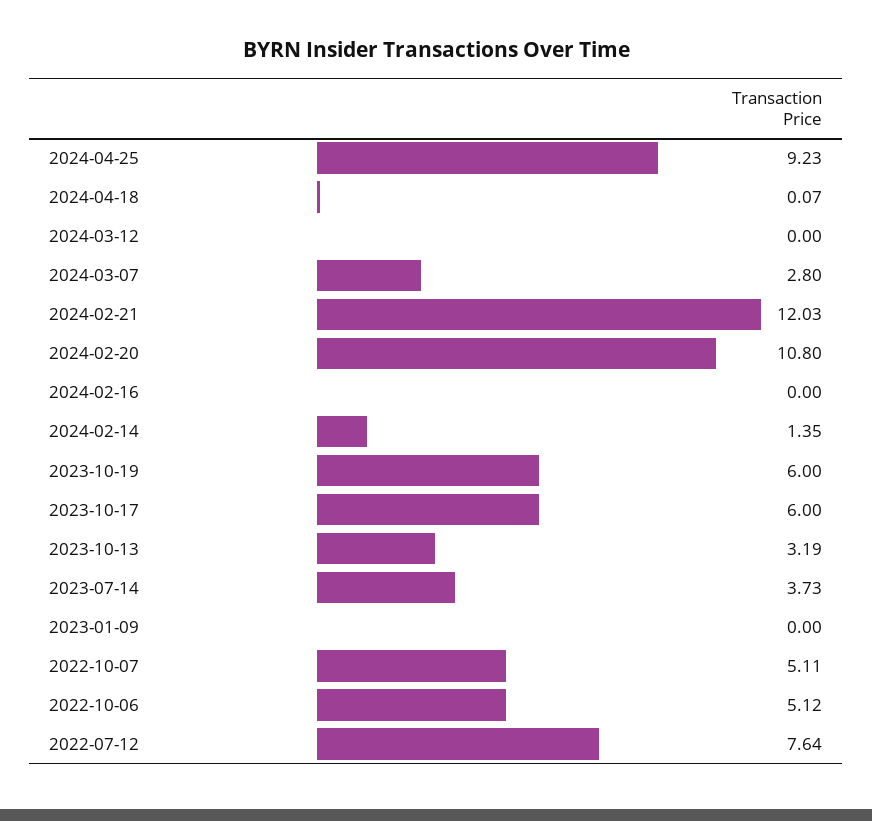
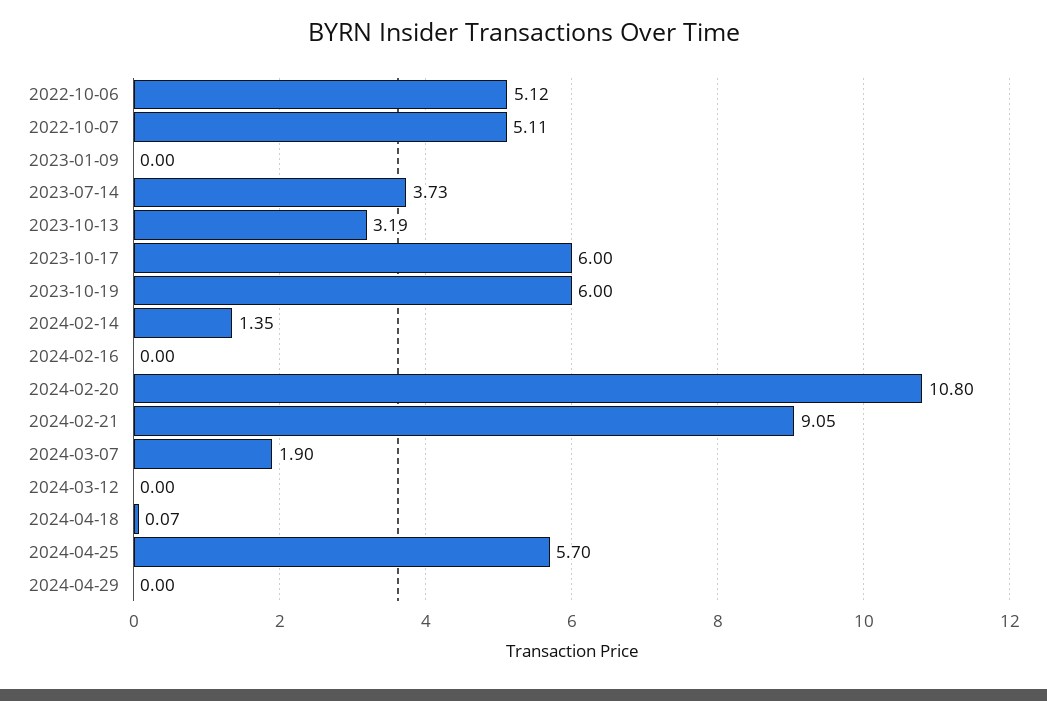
2024-04-25: 9.23 -> 5.7
2024-03-07: 2.8 -> 1.9
2024-02-21: 12.03 -> 9.05
2022-07-12: 7.64 -> none
2024-04-29: none -> 0

